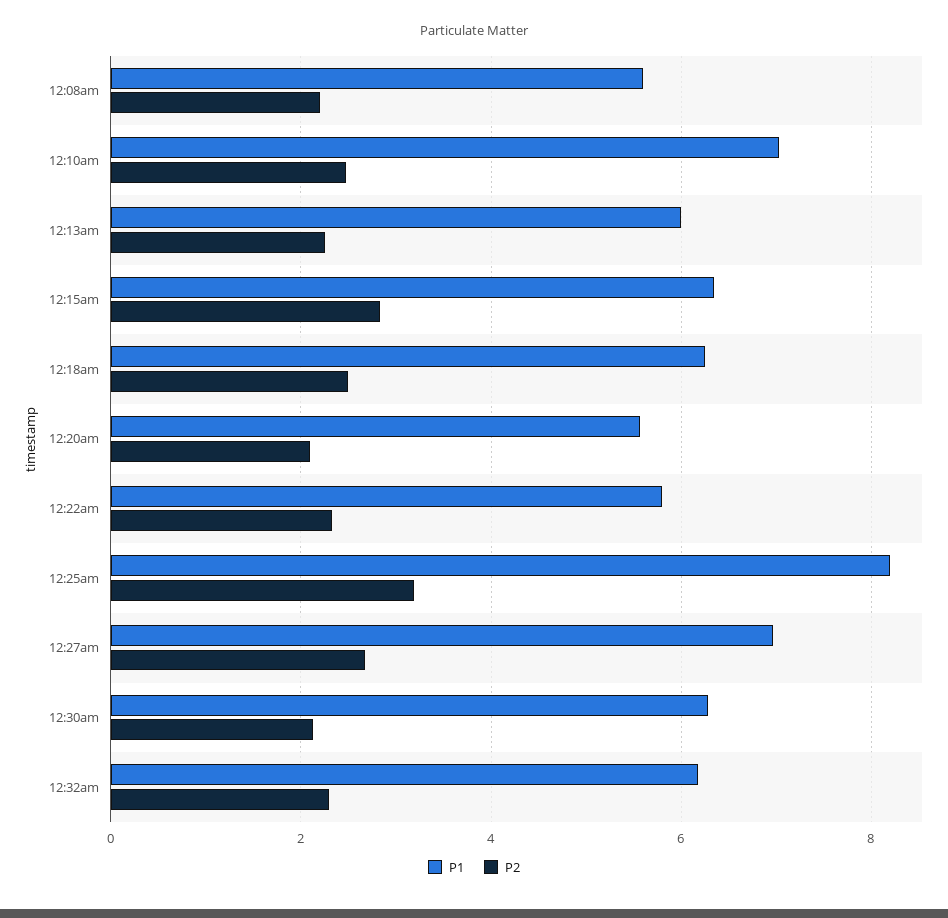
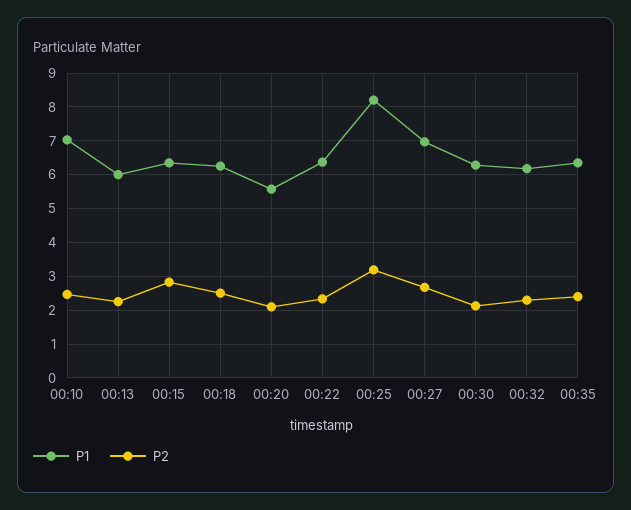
P1, 12:08am: 5.6 -> none
P2, 12:08am: 2.2 -> none
P1, 12:22am: 5.8 -> 6.4
P1, 00:35: none -> 6.4
P2, 00:35: none -> 2.4

